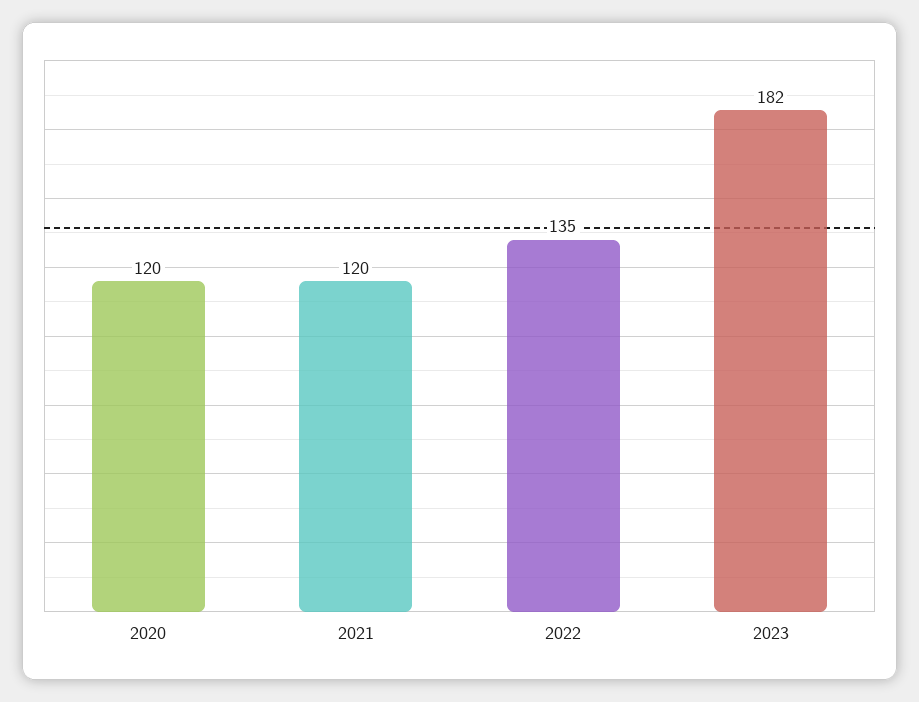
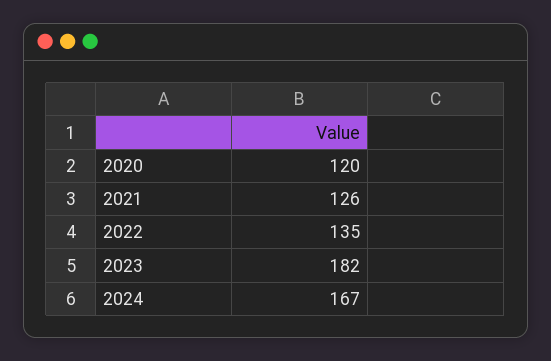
2021: 120 -> 126
2024: none -> 167

